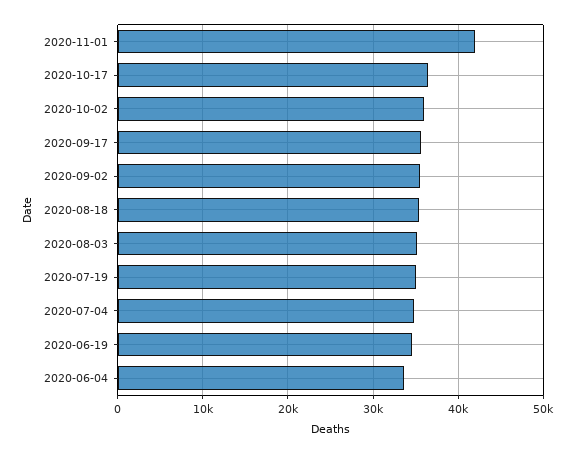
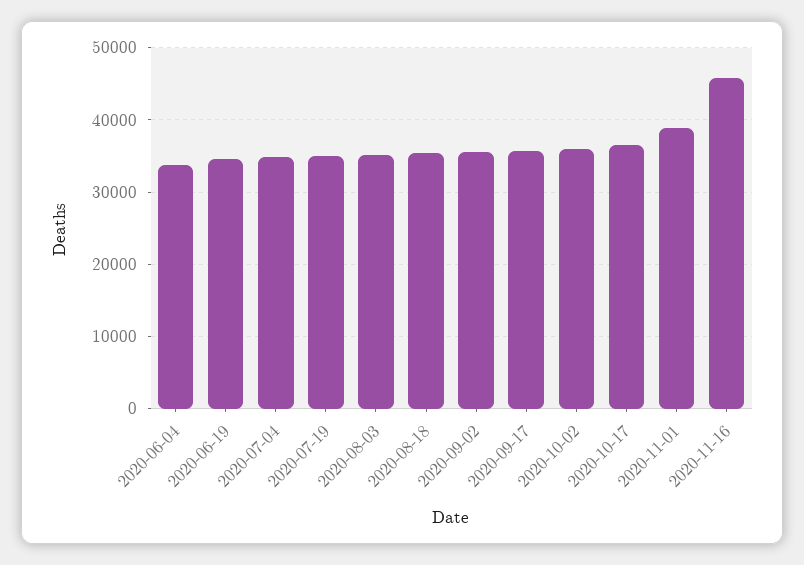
2020-11-01: 42000 -> 39000
2020-11-16: none -> 46000

